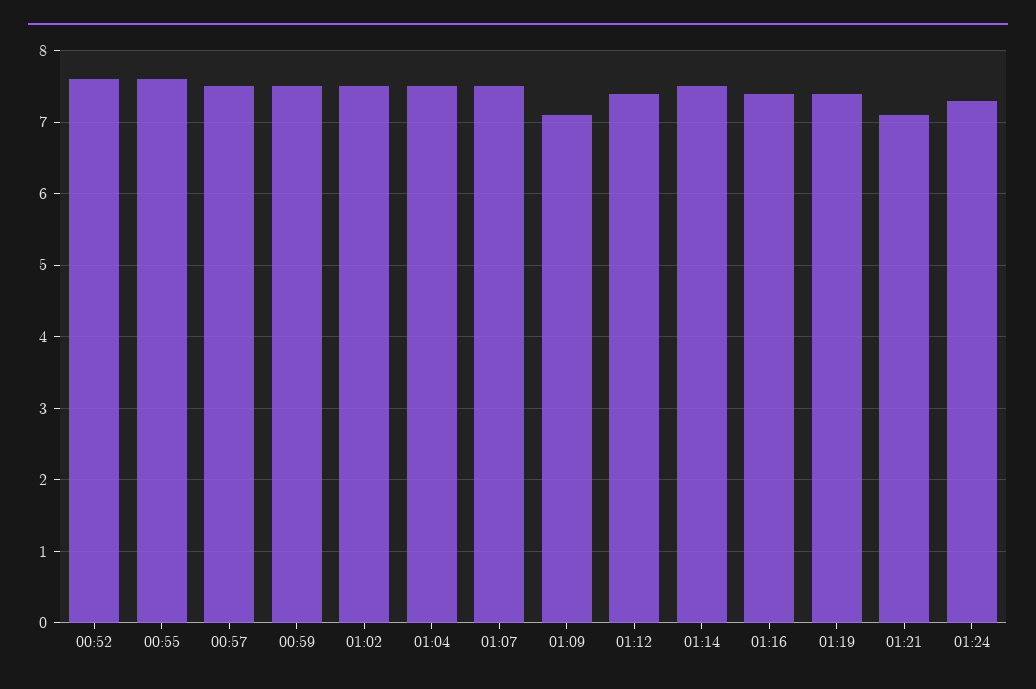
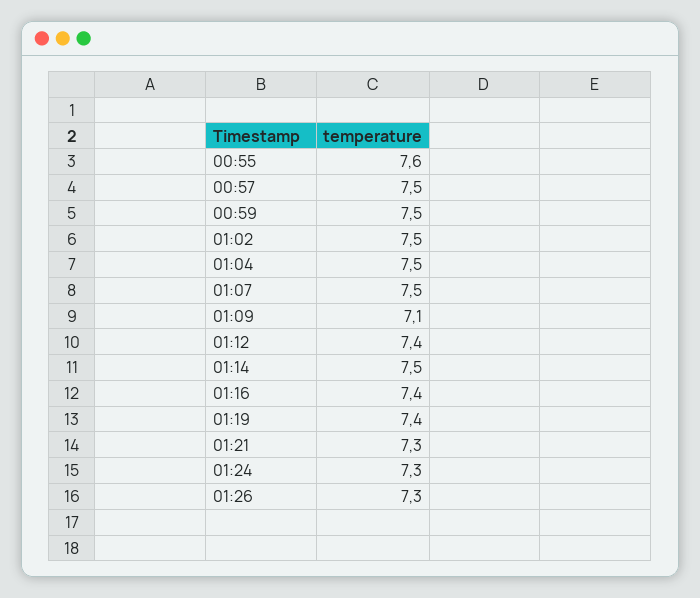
00:52: 7.6 -> none
01:21: 7.1 -> 7.3
01:26: none -> 7.3

